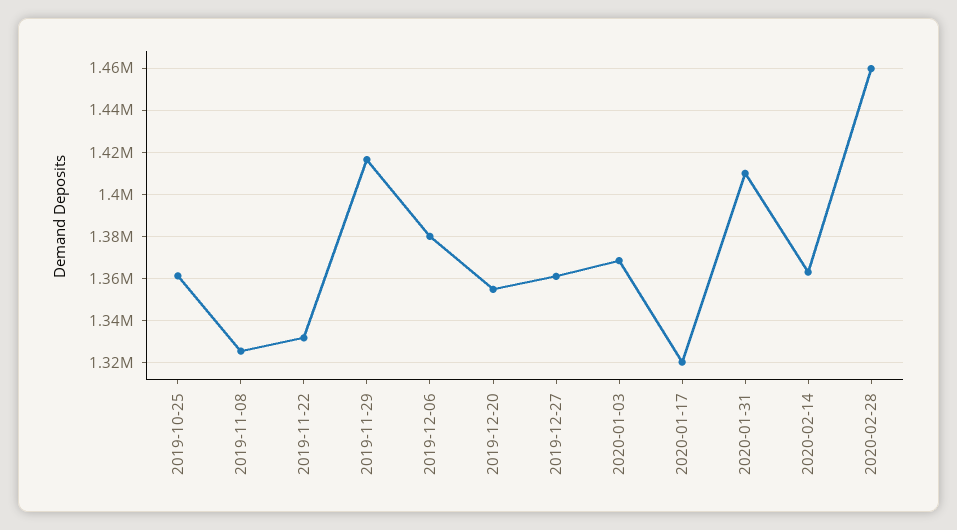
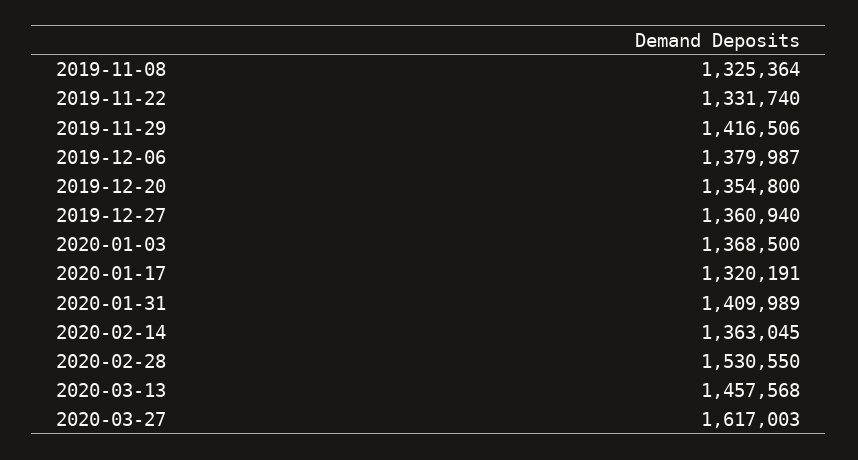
2019-10-25: 1360000 -> none
2020-02-28: 1460000 -> 1530550
2020-03-13: none -> 1457568
2020-03-27: none -> 1617003

